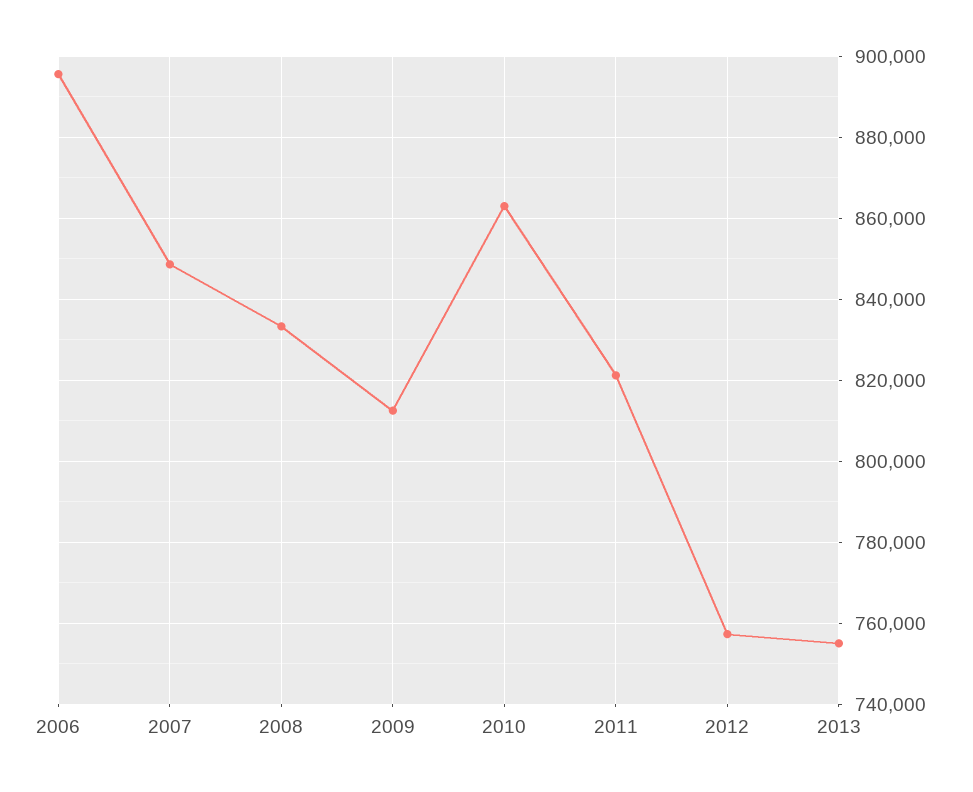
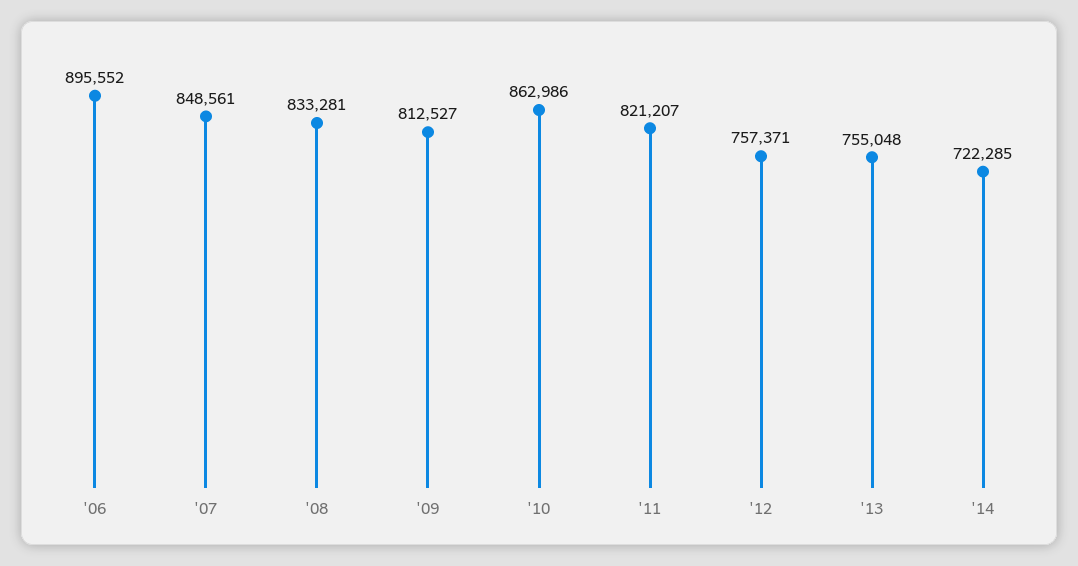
'14: none -> 722285

